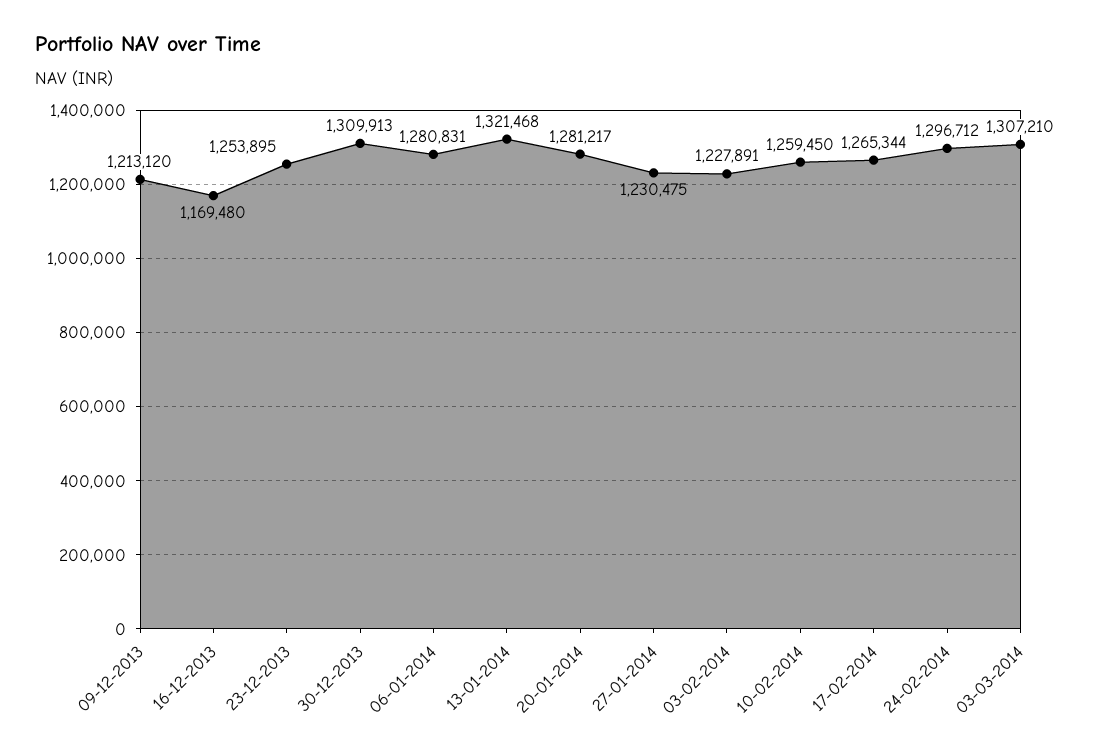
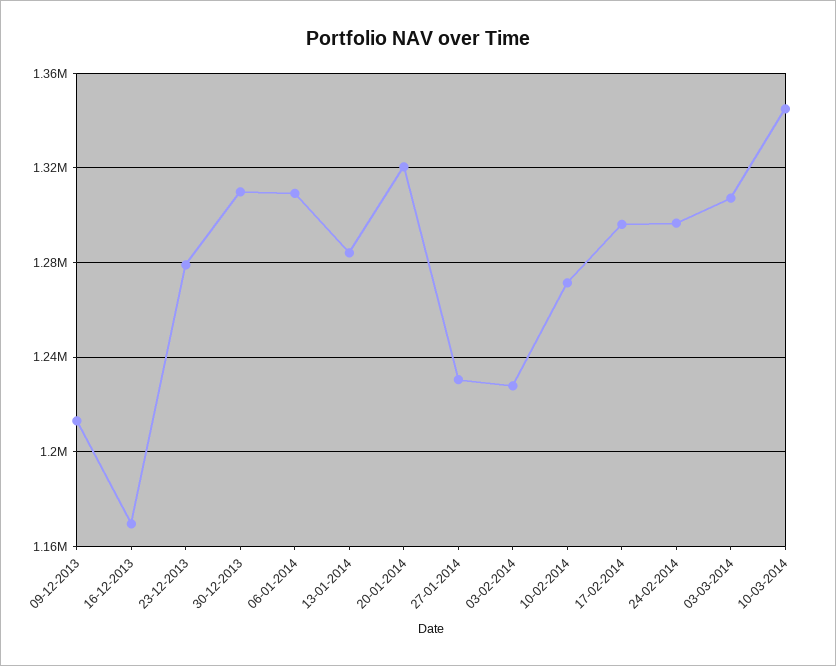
23-12-2013: 1253895 -> 1280000
06-01-2014: 1280831 -> 1310000
13-01-2014: 1321468 -> 1285000
20-01-2014: 1281217 -> 1320000
10-02-2014: 1259450 -> 1270000
17-02-2014: 1265344 -> 1295000
10-03-2014: none -> 1345000

